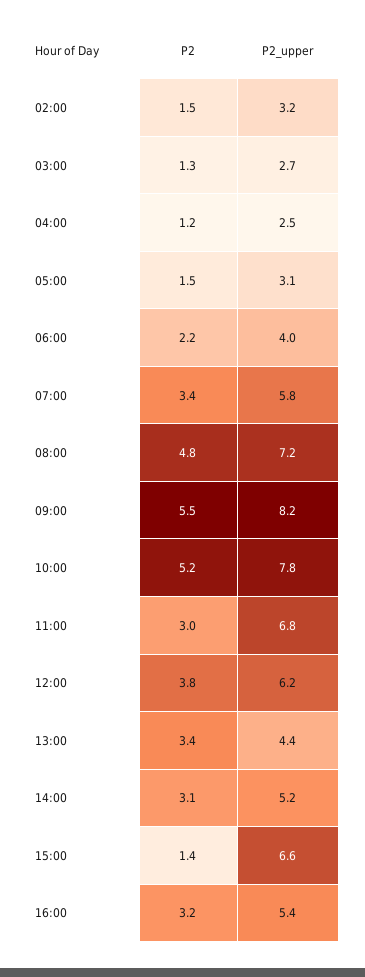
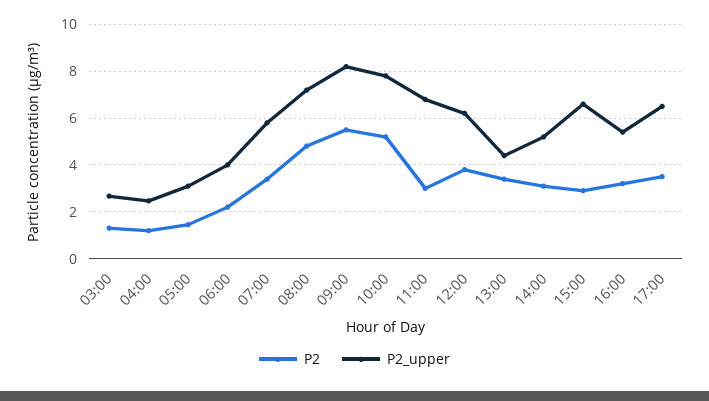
P2, 02:00: 1.5 -> none
P2_upper, 02:00: 3.2 -> none
P2, 15:00: 1.4 -> 3
P2, 17:00: none -> 3.5
P2_upper, 17:00: none -> 6.5

